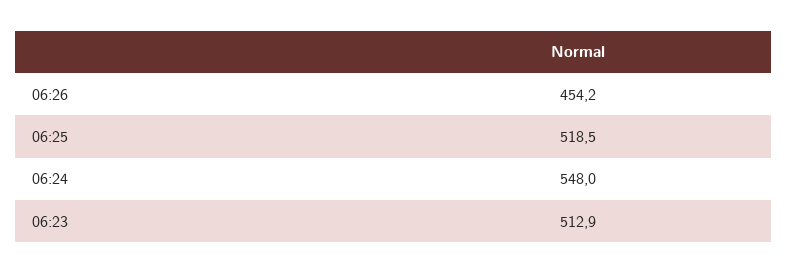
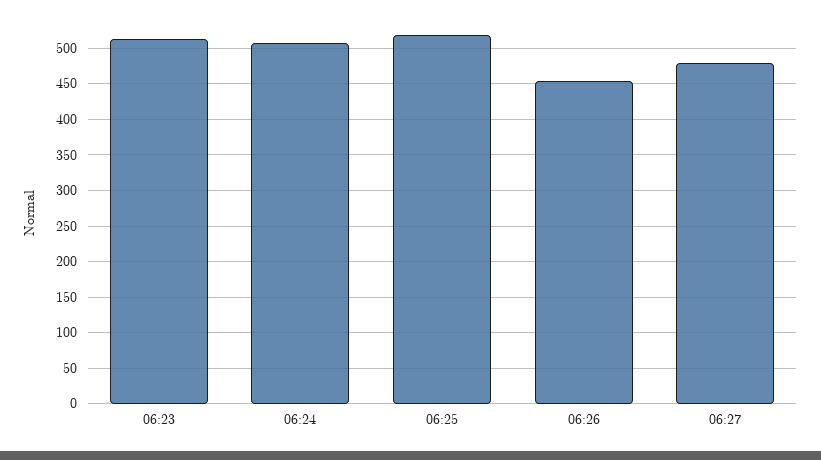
06:24: 548 -> 510
06:27: none -> 480

